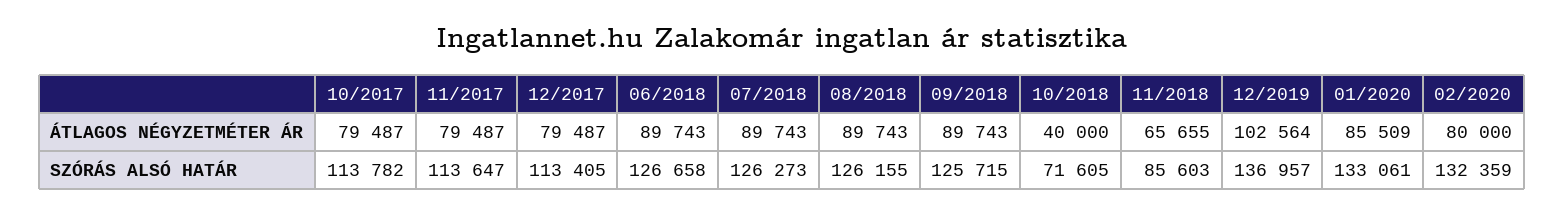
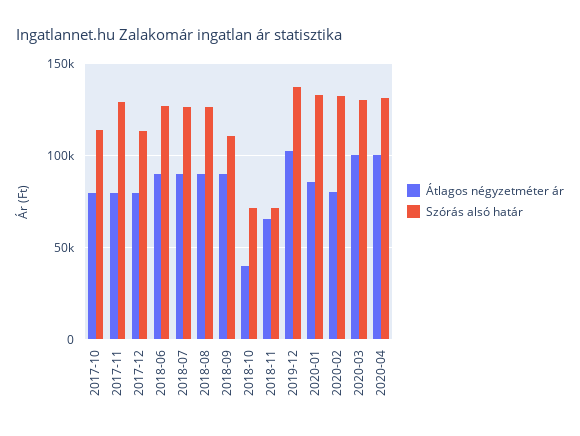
SZÓRÁS ALSÓ HATÁR, 11/2017: 113647 -> 130000
SZÓRÁS ALSÓ HATÁR, 09/2018: 125715 -> 110000
SZÓRÁS ALSÓ HATÁR, 11/2018: 85603 -> 70000
ÁTLAGOS NÉGYZETMÉTER ÁR, 2020-03: none -> 100000
SZÓRÁS ALSÓ HATÁR, 2020-03: none -> 130000
ÁTLAGOS NÉGYZETMÉTER ÁR, 2020-04: none -> 100000
SZÓRÁS ALSÓ HATÁR, 2020-04: none -> 130000

